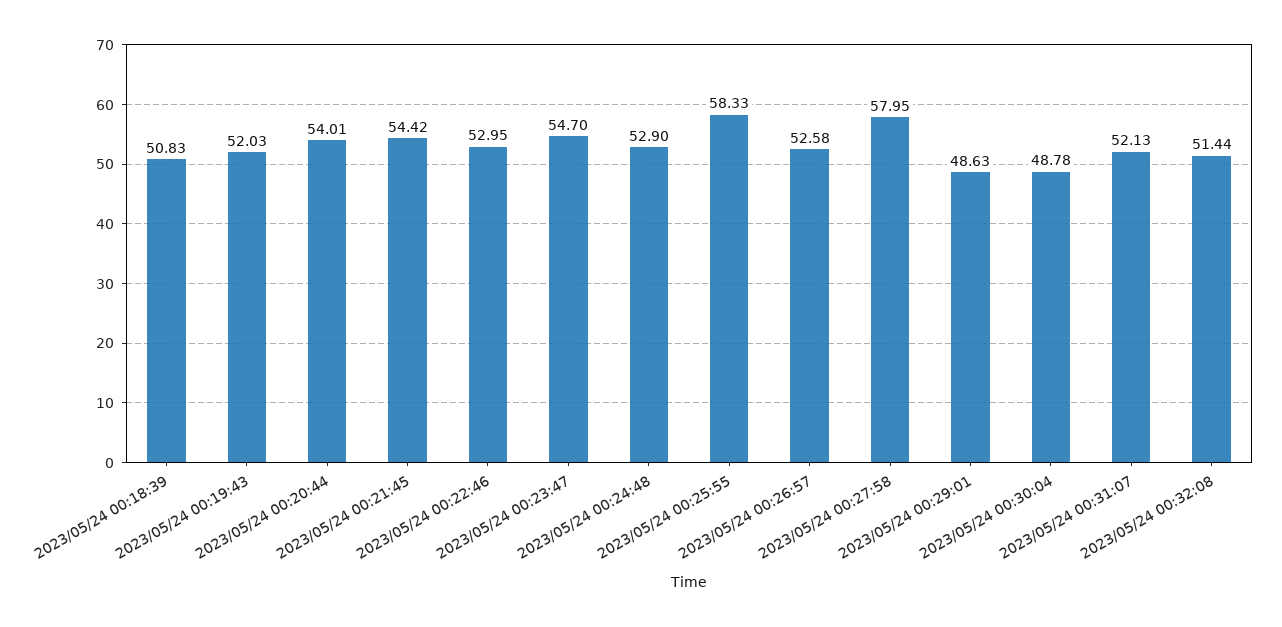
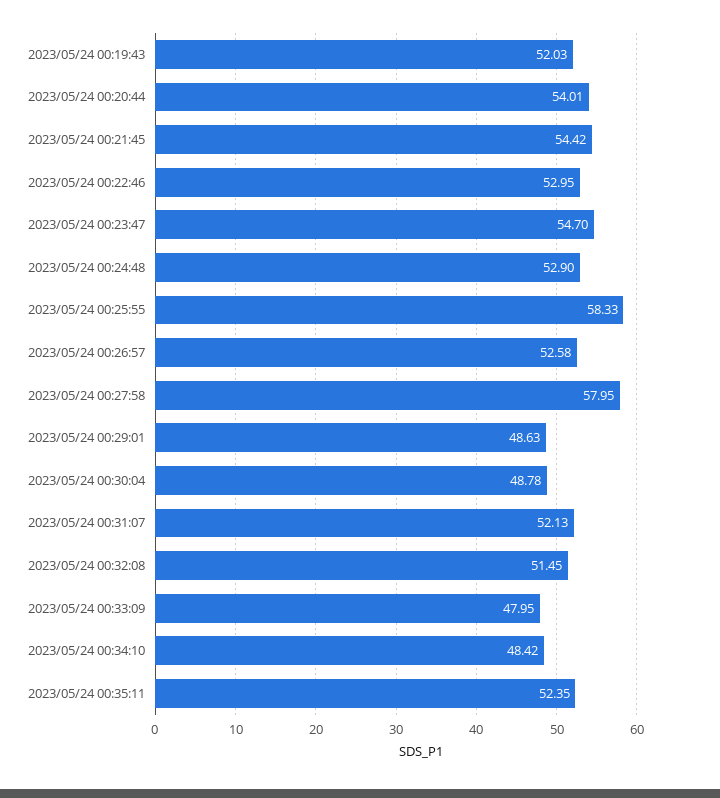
2023/05/24 00:18:39: 50.83 -> none
2023/05/24 00:32:08: 51.44 -> 51.45
2023/05/24 00:33:09: none -> 47.95
2023/05/24 00:34:10: none -> 48.42
2023/05/24 00:35:11: none -> 52.35

